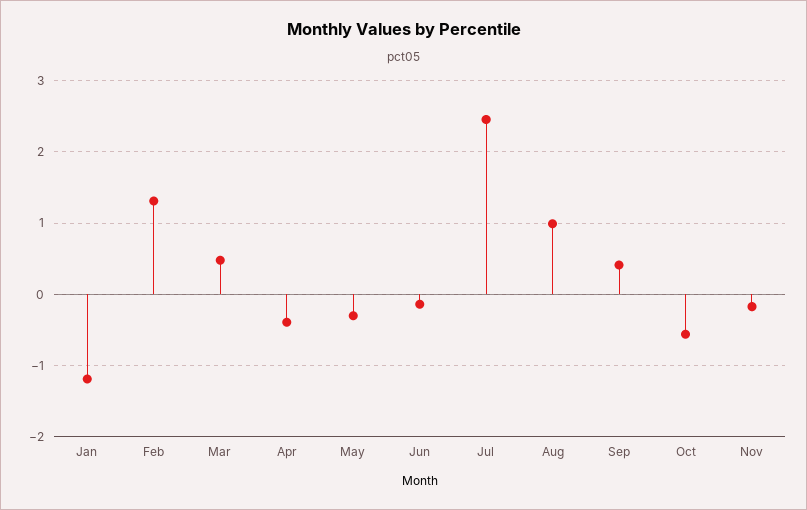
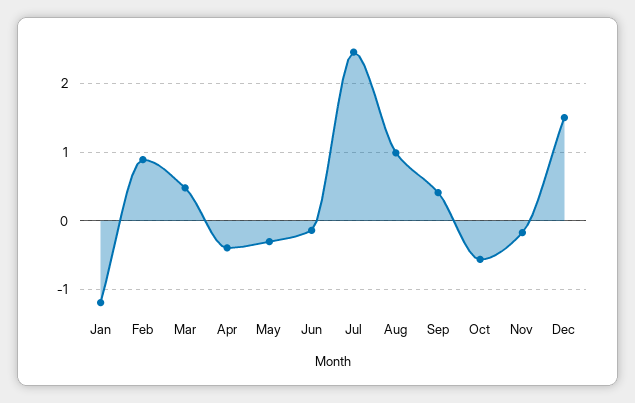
Feb: 1.3 -> 0.9
Dec: none -> 1.5

